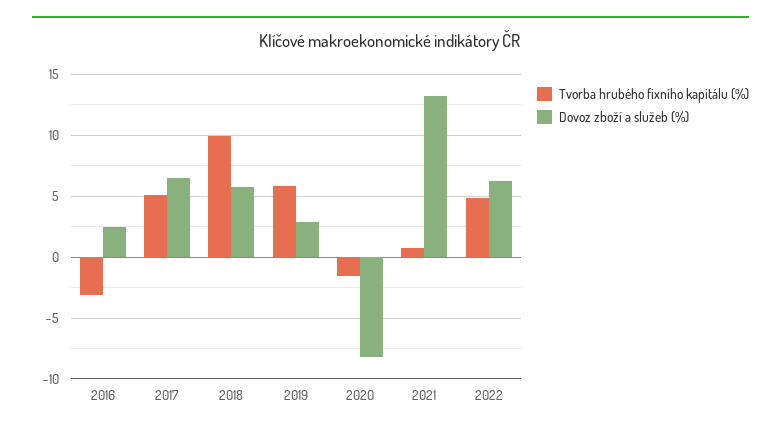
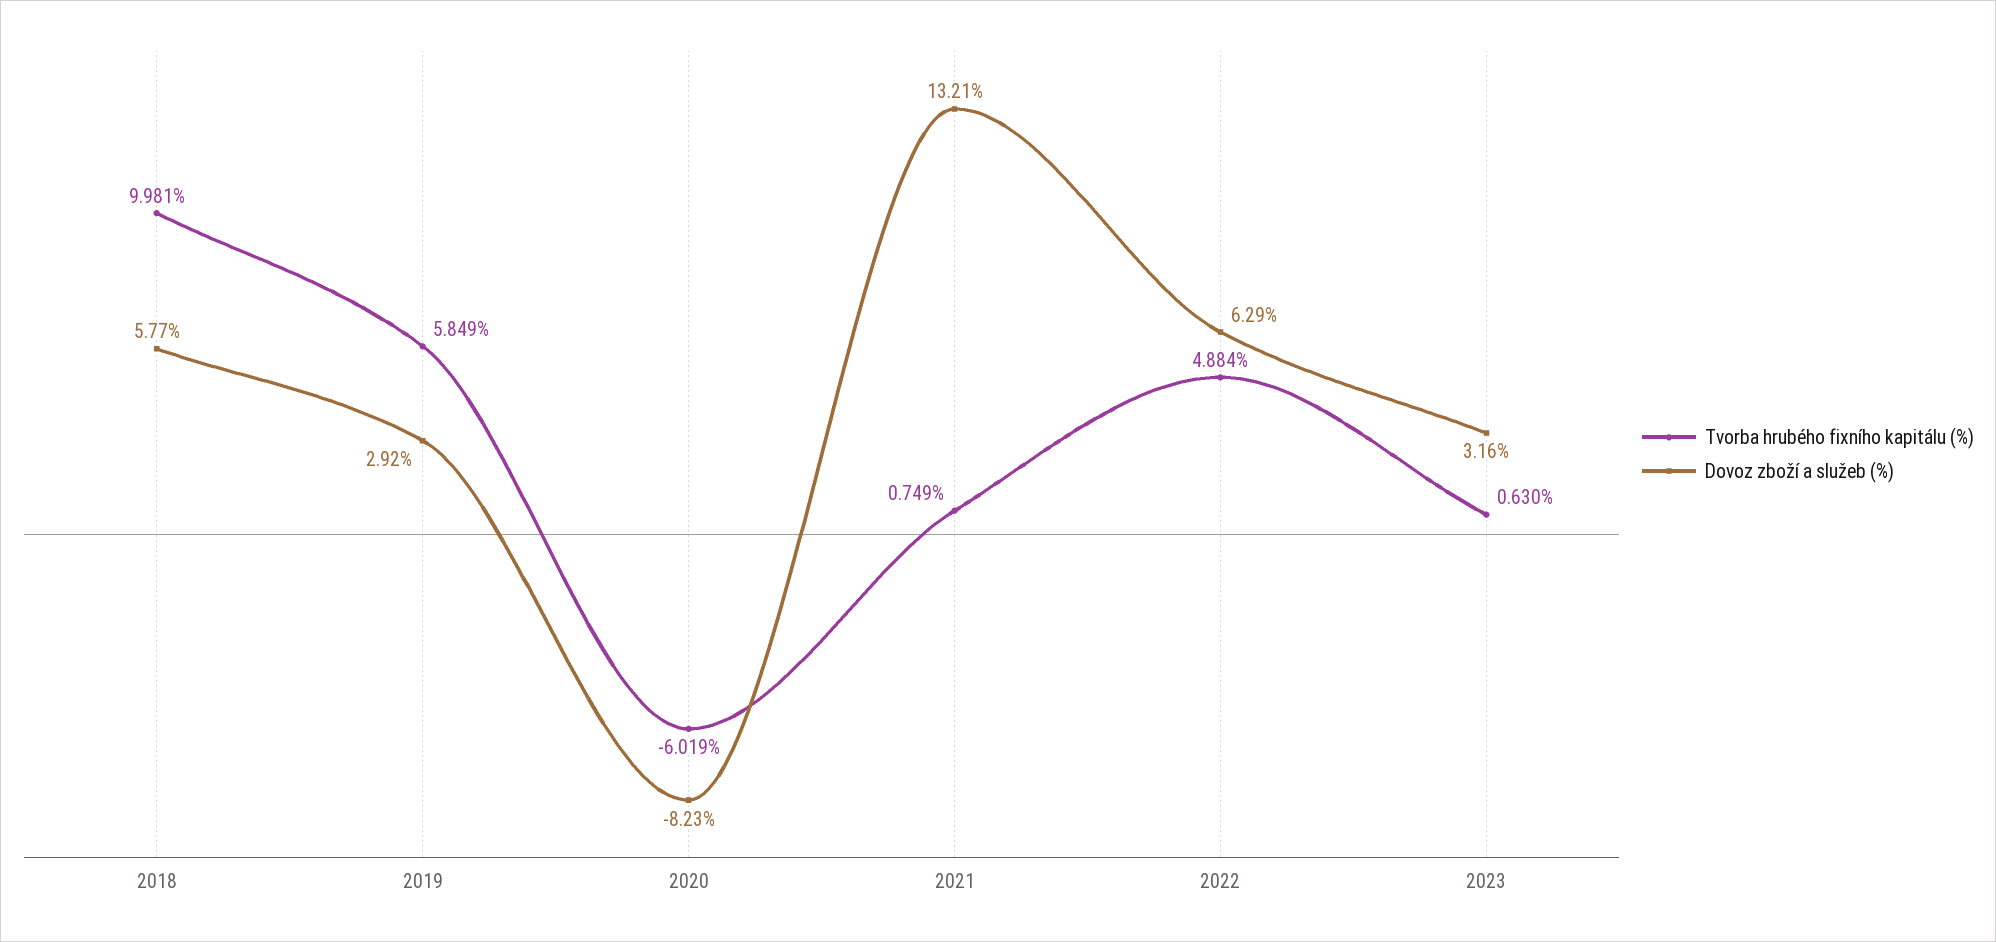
Tvorba hrubého fixního kapitálu (%), 2016: -3 -> none
Dovoz zboží a služeb (%), 2016: 2.5 -> none
Tvorba hrubého fixního kapitálu (%), 2017: 5 -> none
Dovoz zboží a služeb (%), 2017: 6.5 -> none
Tvorba hrubého fixního kapitálu (%), 2020: -1.5 -> -6.019
Tvorba hrubého fixního kapitálu (%), 2023: none -> 0.63
Dovoz zboží a služeb (%), 2023: none -> 3.16

